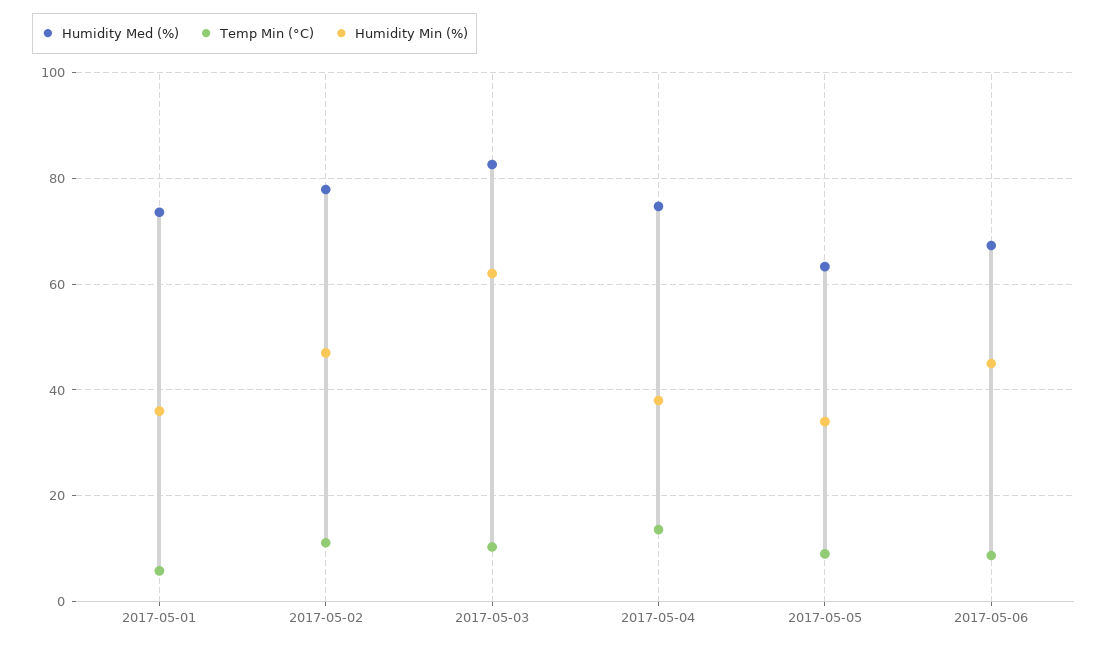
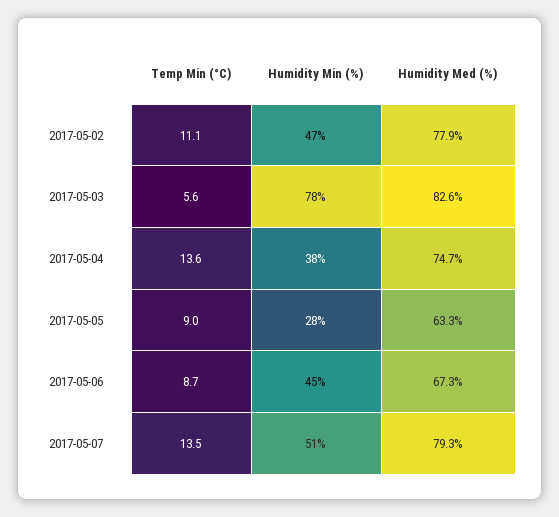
Humidity Med (%), 2017-05-01: 74 -> none
Temp Min (°C), 2017-05-01: 6 -> none
Humidity Min (%), 2017-05-01: 36 -> none
Temp Min (°C), 2017-05-03: 10 -> 5.6
Humidity Min (%), 2017-05-03: 62 -> 78
Humidity Min (%), 2017-05-05: 34 -> 28
Temp Min (°C), 2017-05-07: none -> 13.5
Humidity Min (%), 2017-05-07: none -> 51
Humidity Med (%), 2017-05-07: none -> 79.3

